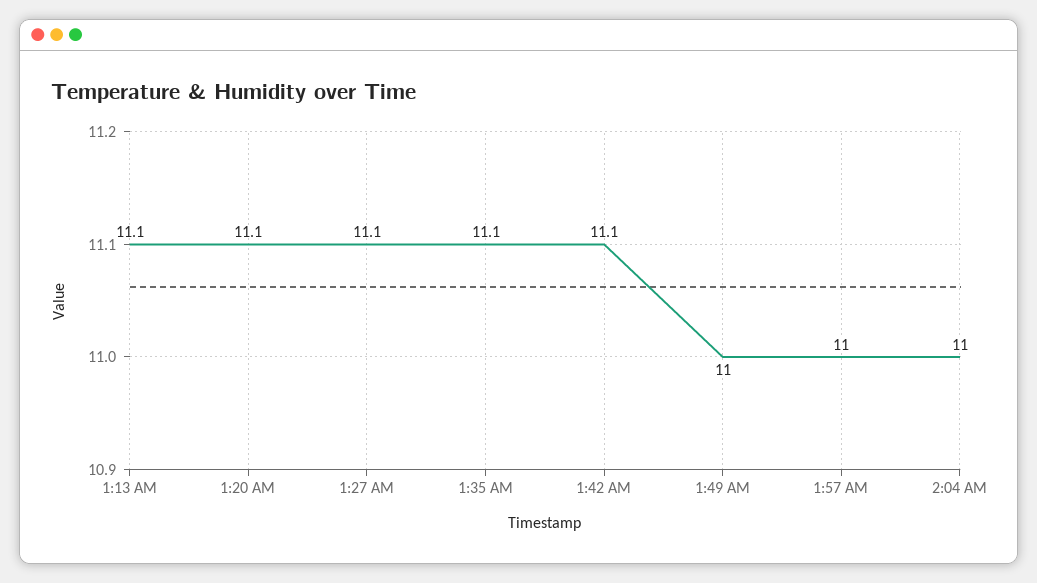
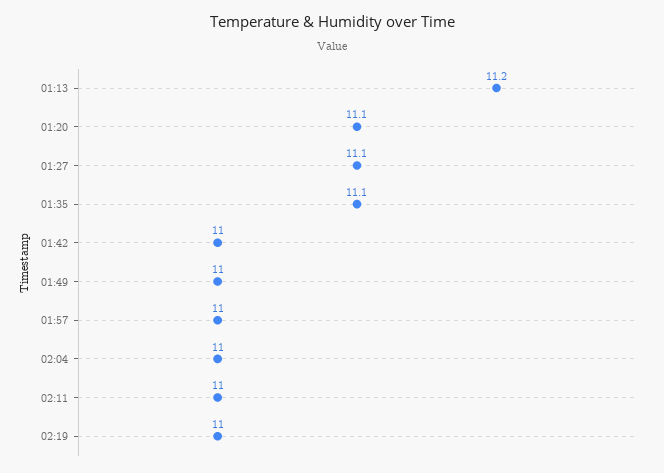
1:13 AM: 11.1 -> 11.2
1:42 AM: 11.1 -> 11
02:11: none -> 11
02:19: none -> 11

